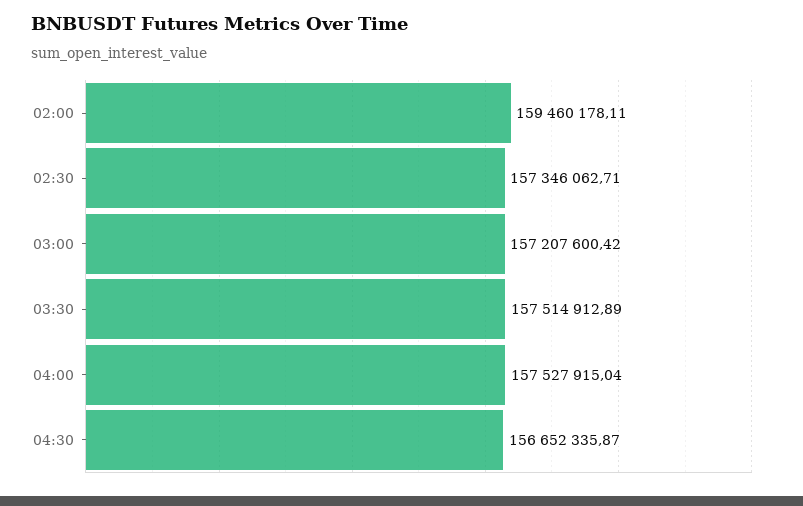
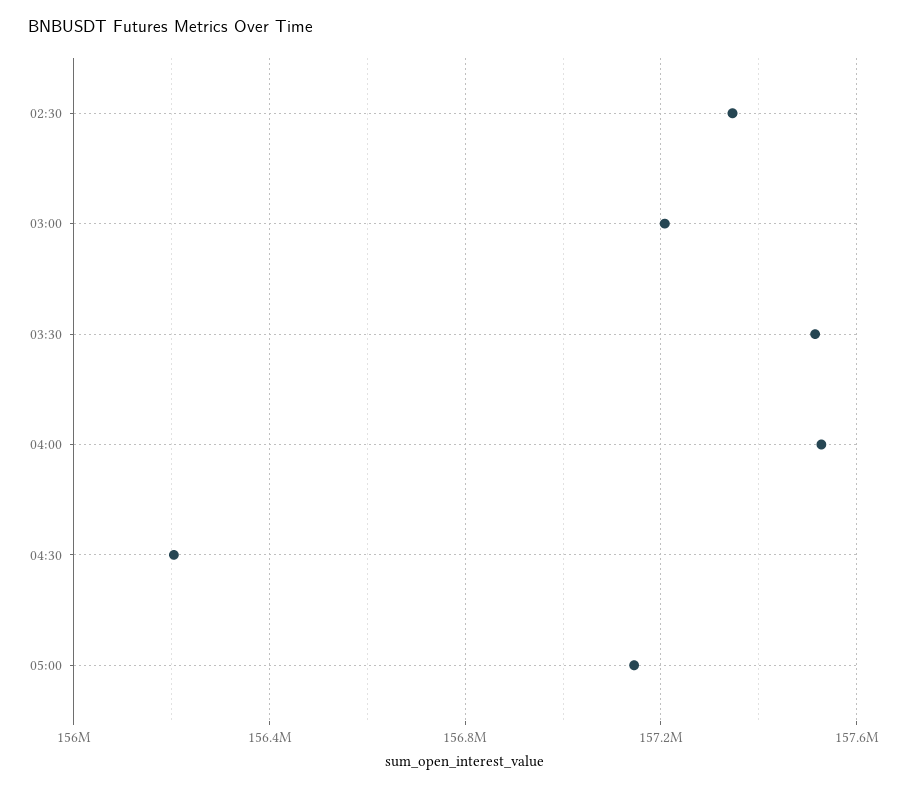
02:00: 159460178.11 -> none
04:30: 156652335.87 -> 156200000
05:00: none -> 157150000

